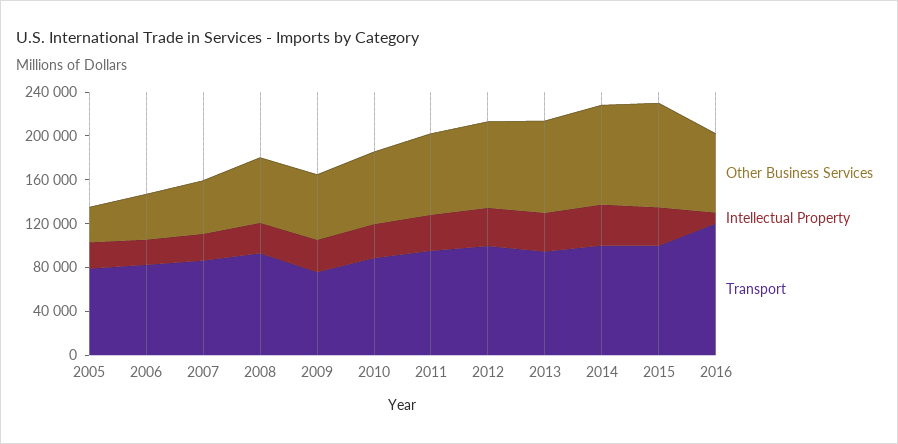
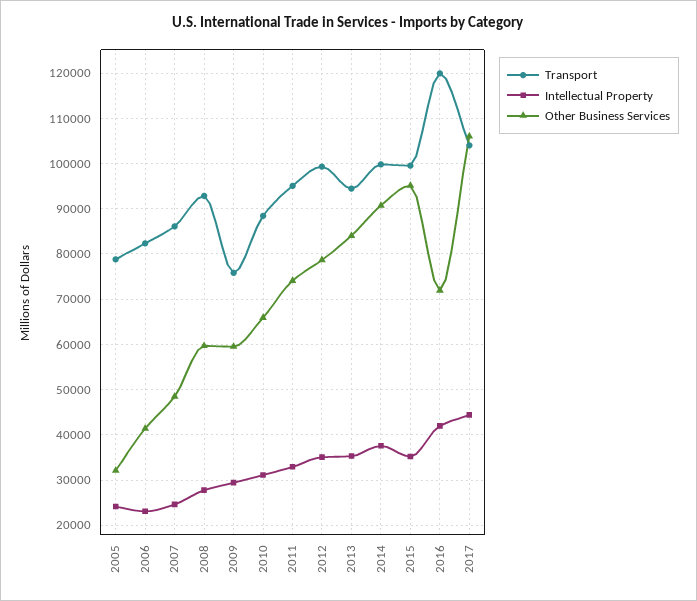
Intellectual Property, 2016: 10000 -> 42000
Transport, 2017: none -> 104000
Intellectual Property, 2017: none -> 44000
Other Business Services, 2017: none -> 106000

